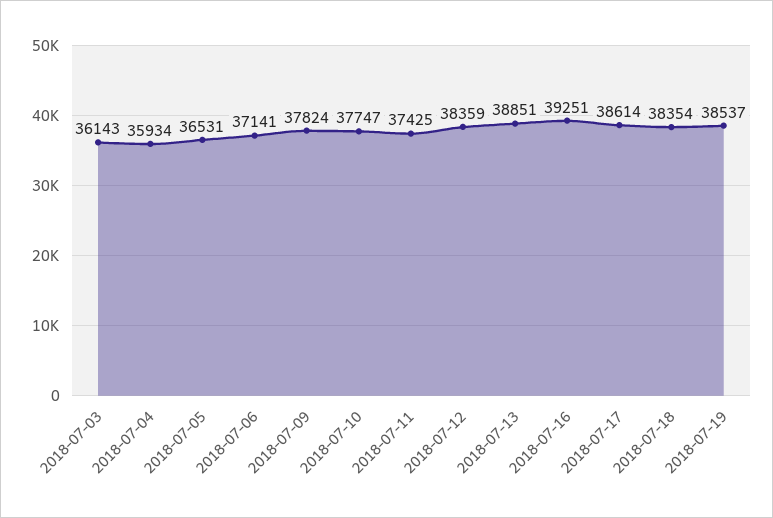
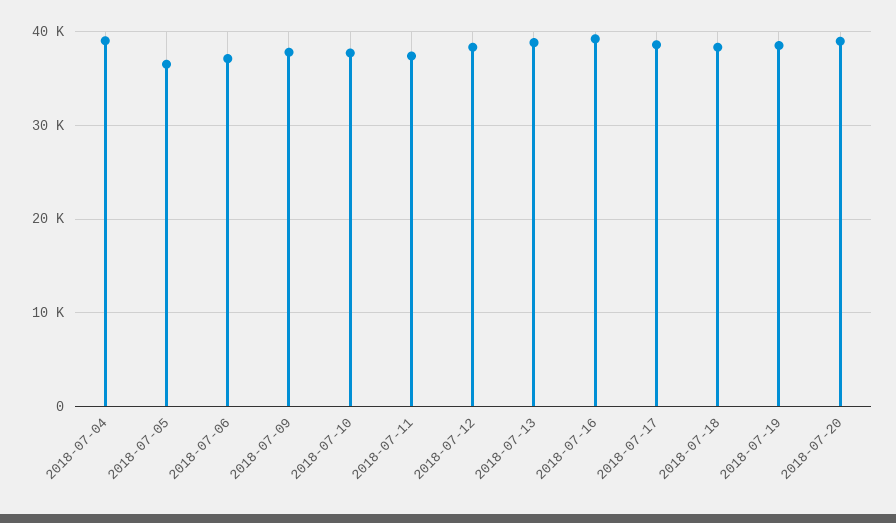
2018-07-03: 36143 -> none
2018-07-04: 35934 -> 39000
2018-07-20: none -> 39000

